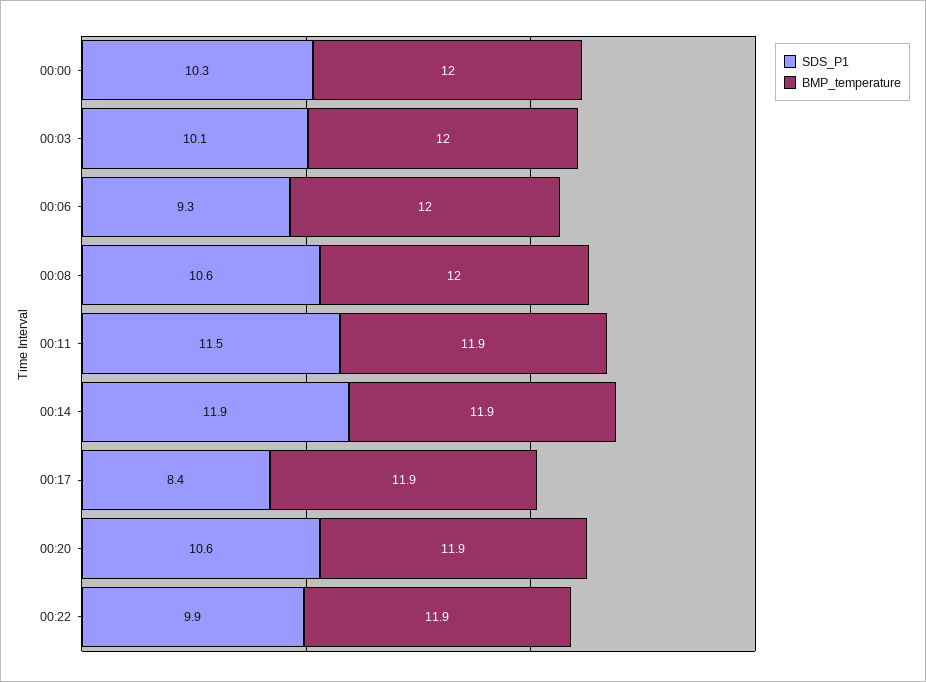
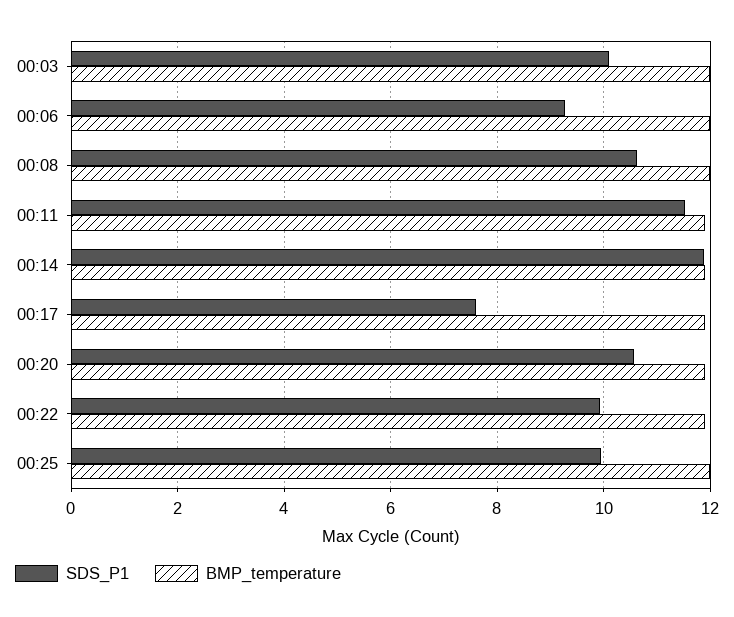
SDS_P1, 00:00: 10.3 -> none
BMP_temperature, 00:00: 12 -> none
SDS_P1, 00:17: 8.4 -> 7.6
SDS_P1, 00:25: none -> 10
BMP_temperature, 00:25: none -> 12

